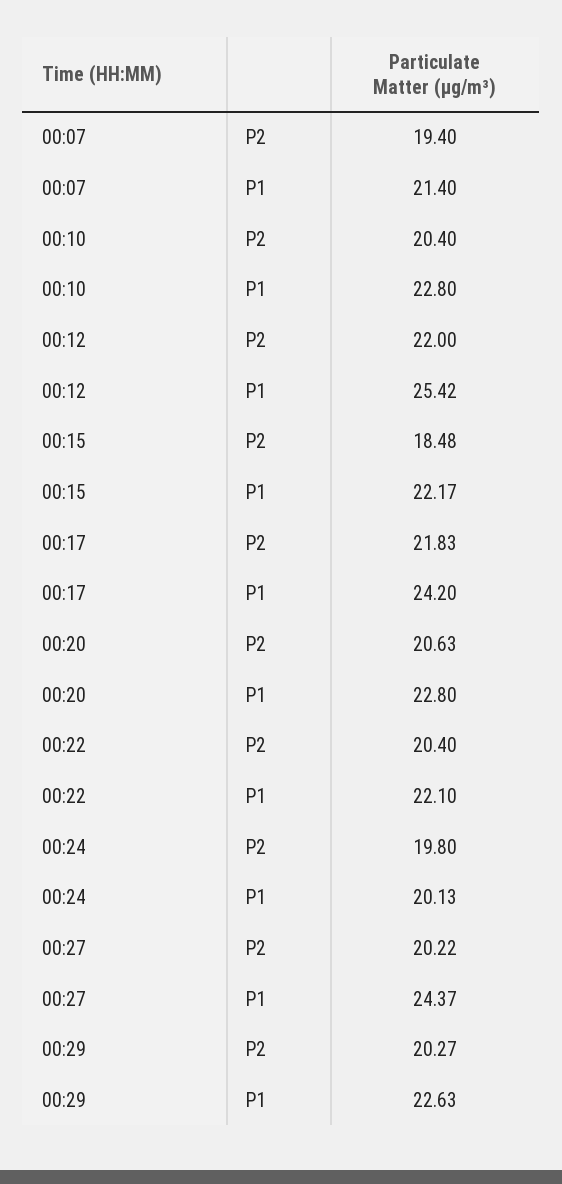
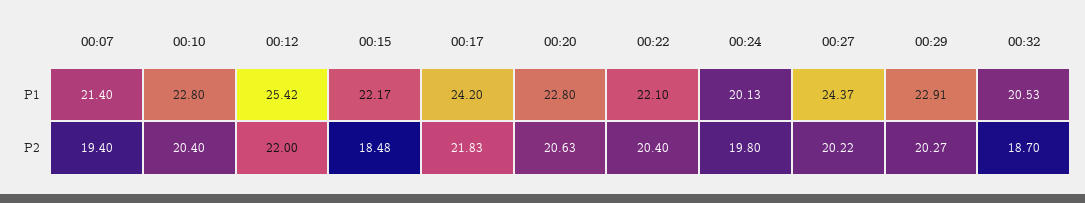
00:29, P1: 22.63 -> 22.91
00:32, P1: none -> 20.53
00:32, P2: none -> 18.7

